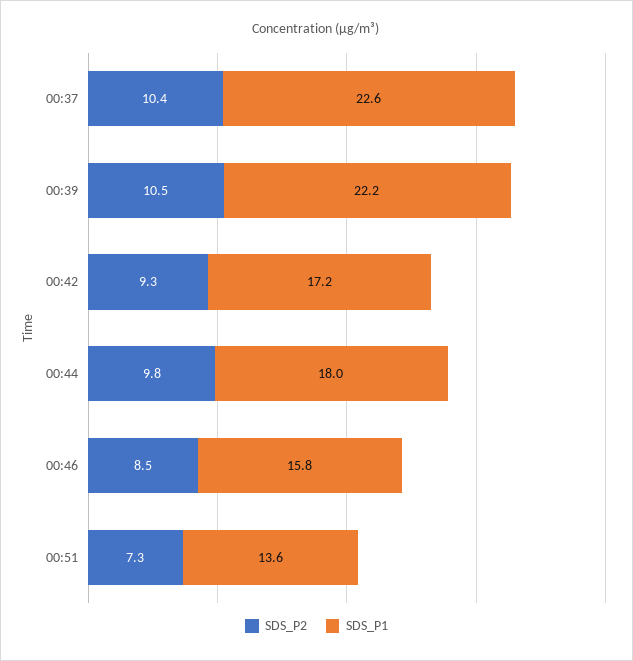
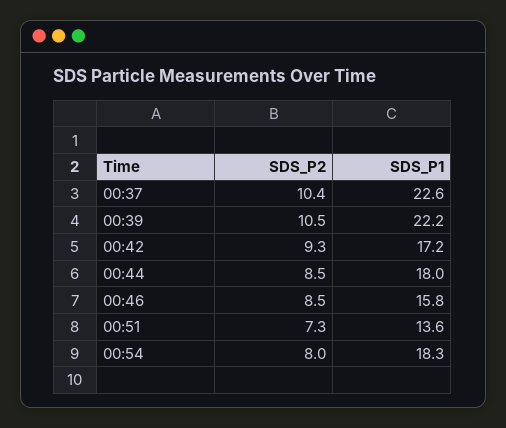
SDS_P2, 00:44: 9.8 -> 8.5
SDS_P2, 00:54: none -> 8
SDS_P1, 00:54: none -> 18.3

